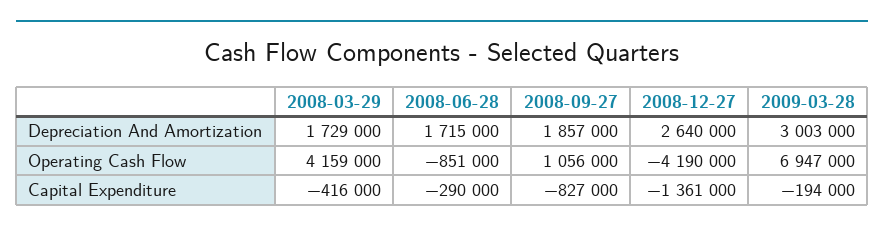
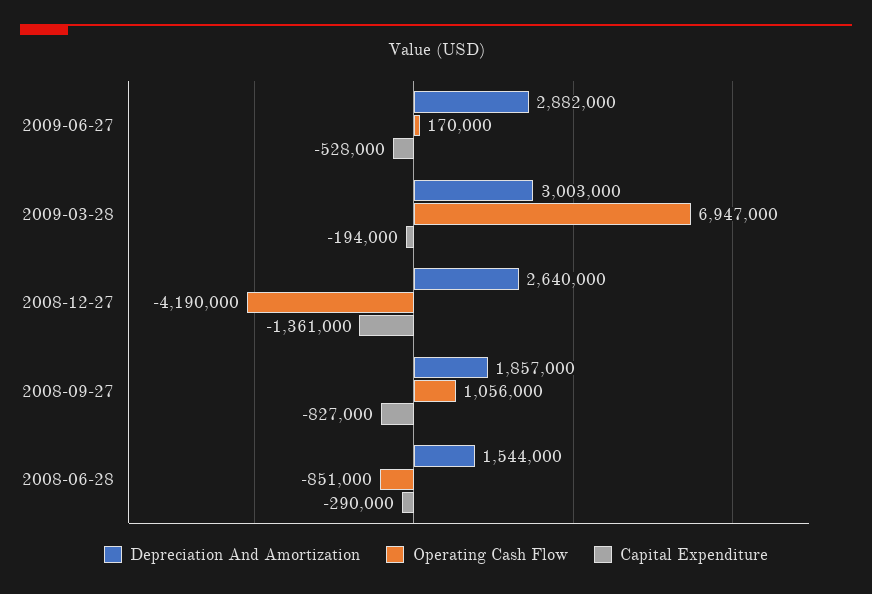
Depreciation And Amortization, 2008-03-29: 1729000 -> none
Depreciation And Amortization, 2008-06-28: 1715000 -> 1544000
Operating Cash Flow, 2008-03-29: 4159000 -> none
Capital Expenditure, 2008-03-29: -416000 -> none
Depreciation And Amortization, 2009-06-27: none -> 2882000
Operating Cash Flow, 2009-06-27: none -> 170000
Capital Expenditure, 2009-06-27: none -> -528000

